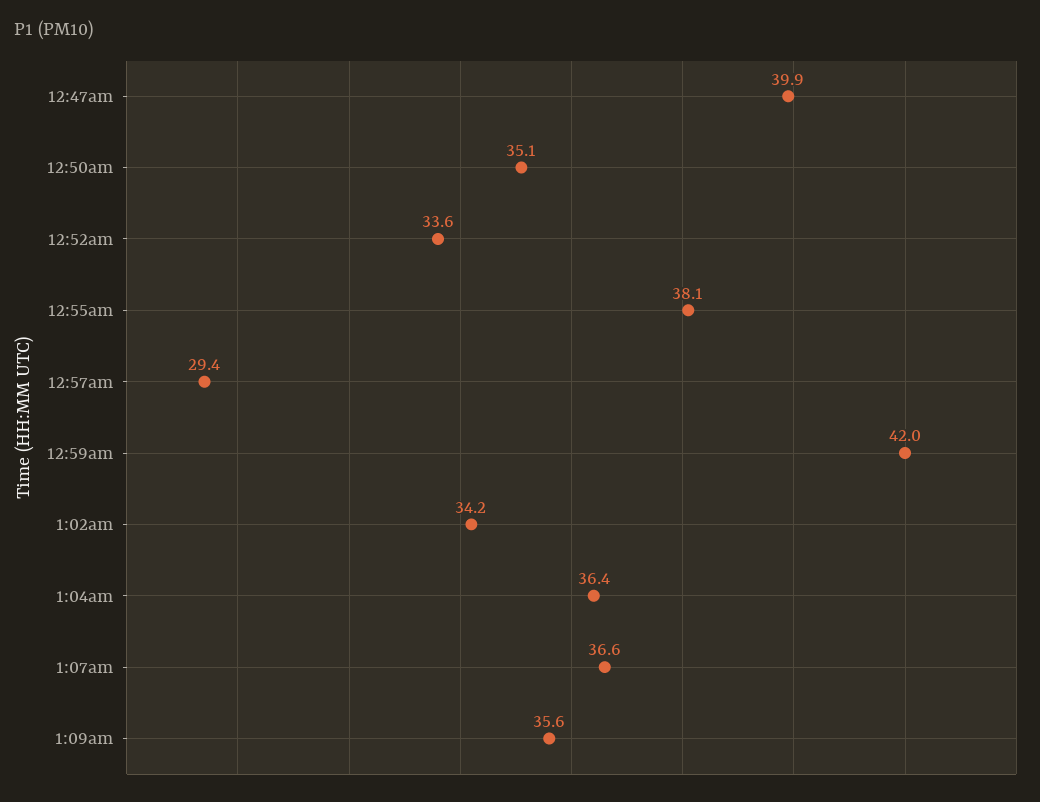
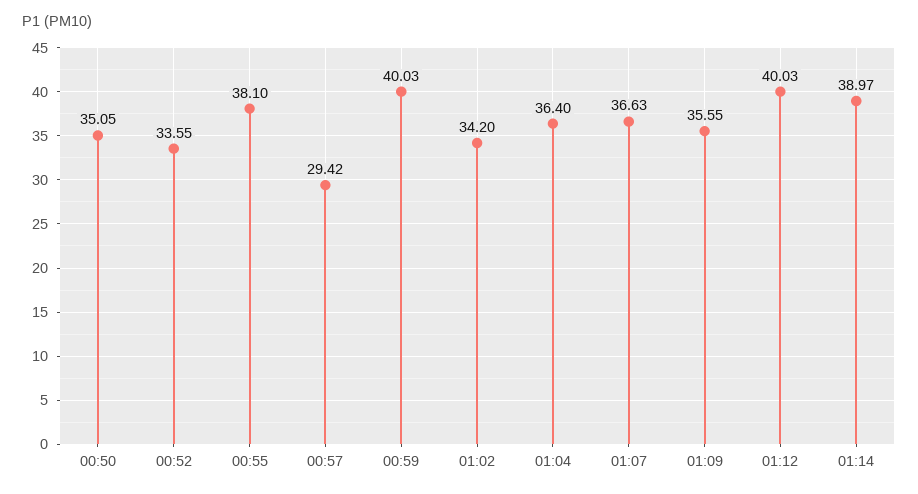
12:47am: 39.9 -> none
12:59am: 42 -> 40.03
01:12: none -> 40.03
01:14: none -> 38.97

